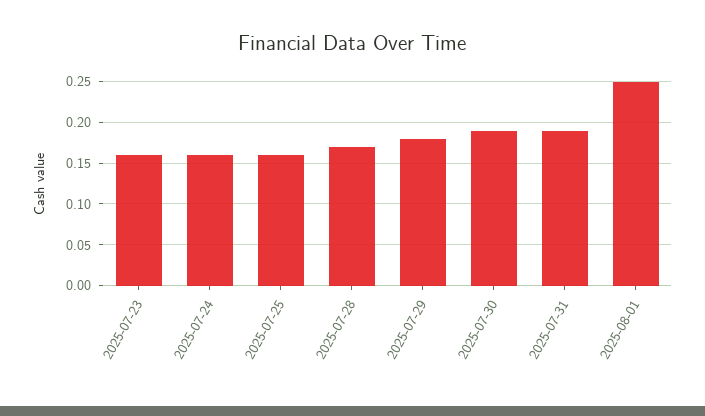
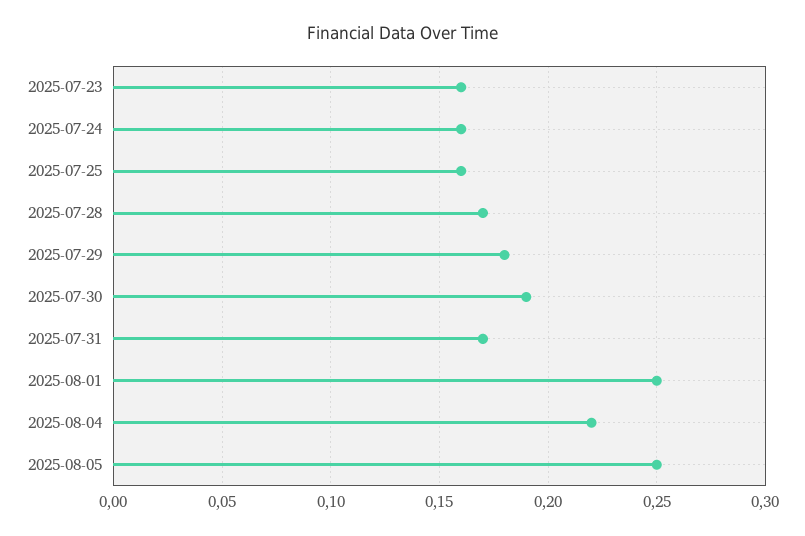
2025-07-31: 0.19 -> 0.17
2025-08-04: none -> 0.22
2025-08-05: none -> 0.25

